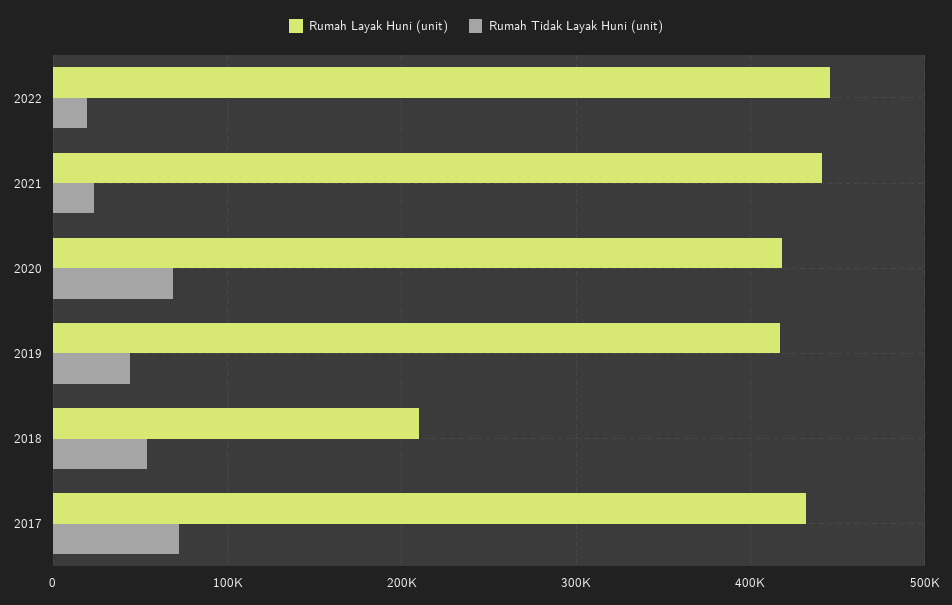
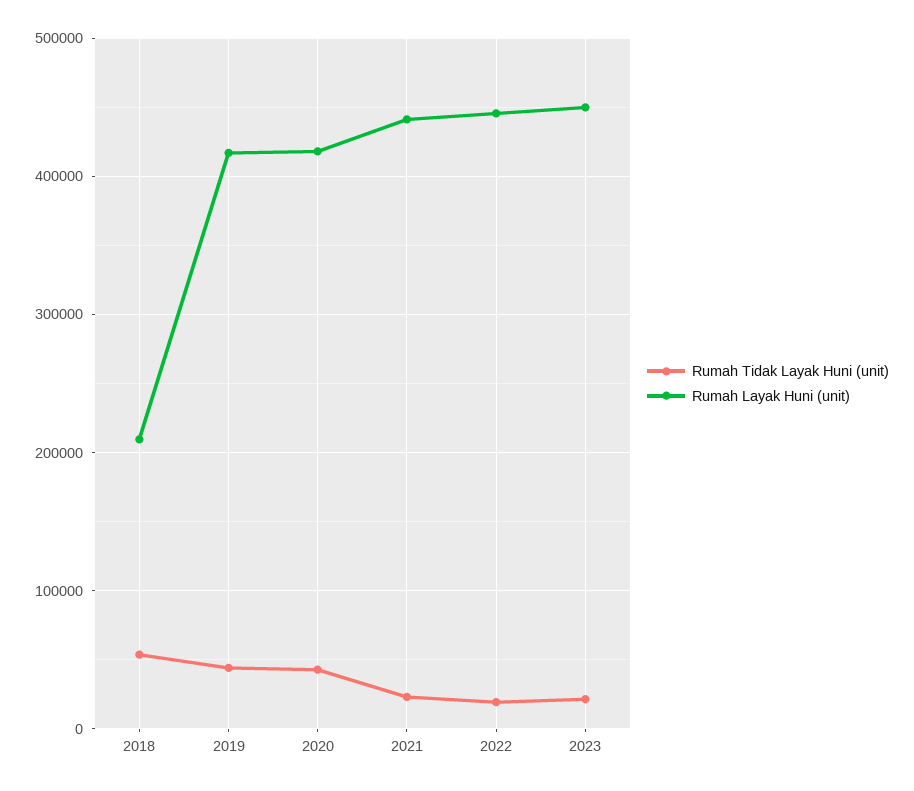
Rumah Tidak Layak Huni (unit), 2020: 70000 -> 40000
Rumah Layak Huni (unit), 2017: 430000 -> none
Rumah Tidak Layak Huni (unit), 2017: 70000 -> none
Rumah Tidak Layak Huni (unit), 2023: none -> 20000
Rumah Layak Huni (unit), 2023: none -> 450000

